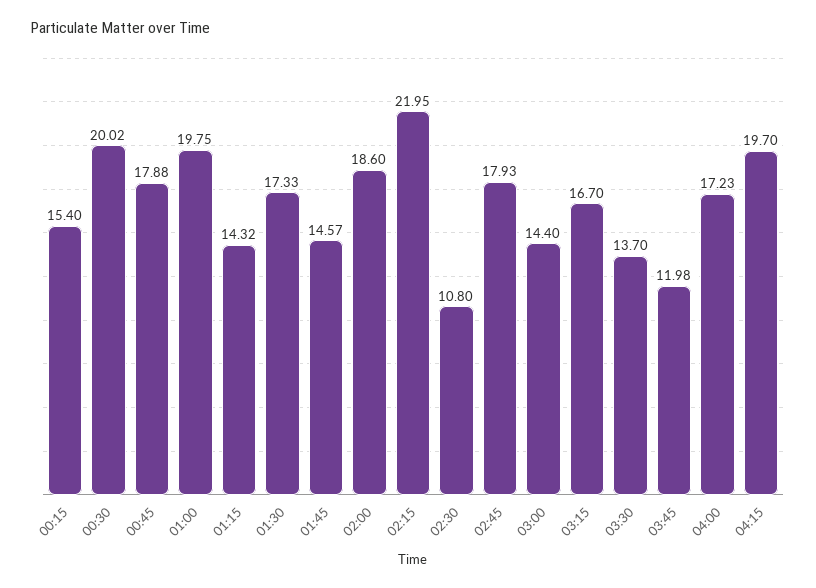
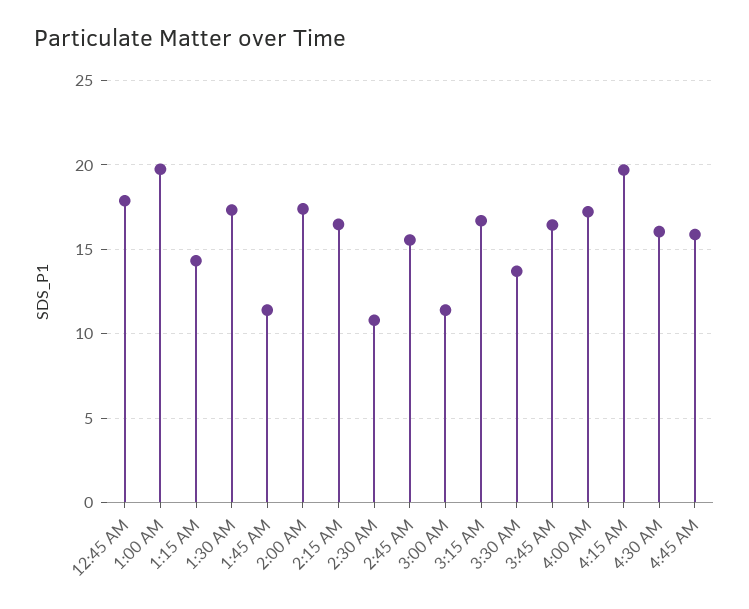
00:15: 15.4 -> none
00:30: 20.02 -> none
01:45: 14.57 -> 11.5
02:00: 18.6 -> 17.5
02:15: 21.95 -> 16.5
02:45: 17.93 -> 15.5
03:00: 14.4 -> 11.5
03:45: 11.98 -> 16.5
4:30 AM: none -> 16
4:45 AM: none -> 16

